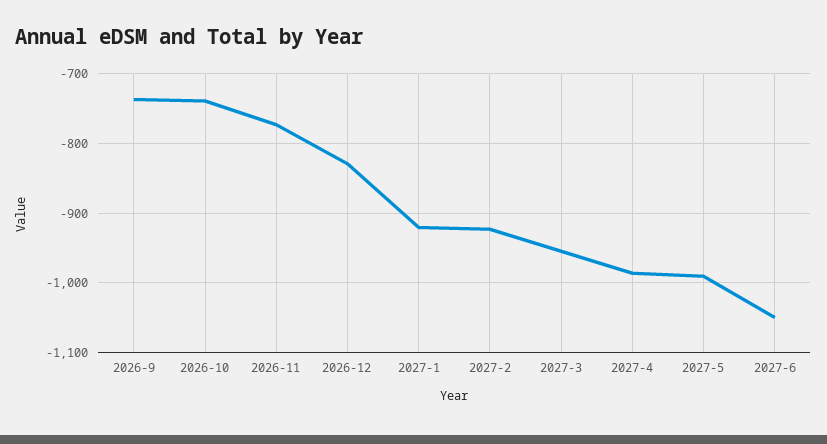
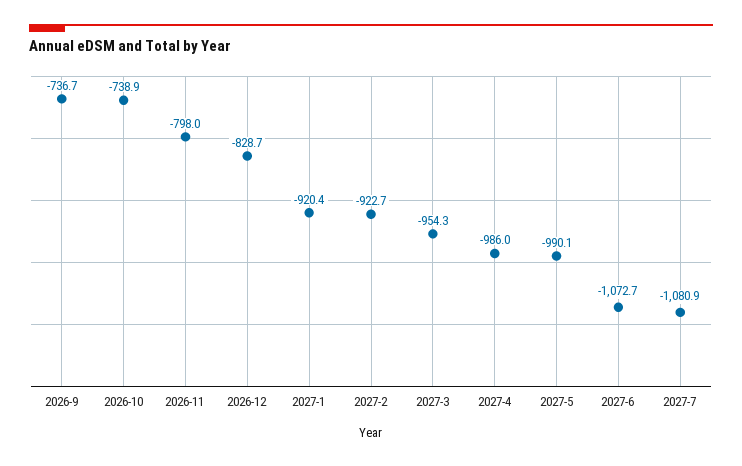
2026-11: -770 -> -798
2027-6: -1050 -> -1072.7
2027-7: none -> -1080.9

